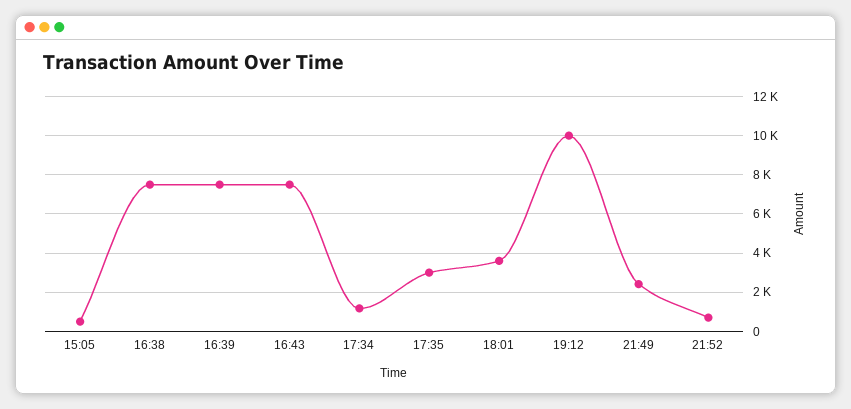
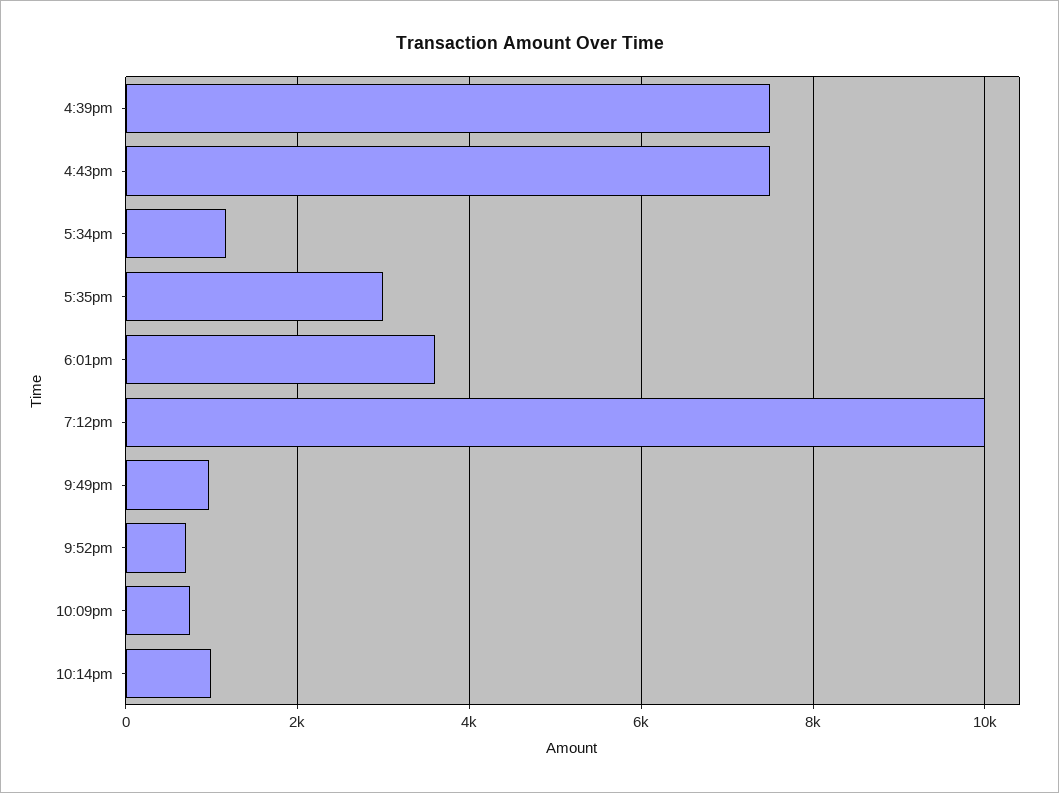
15:05: 500 -> none
16:38: 7500 -> none
21:49: 2500 -> 1000
10:09pm: none -> 800
10:14pm: none -> 1000

